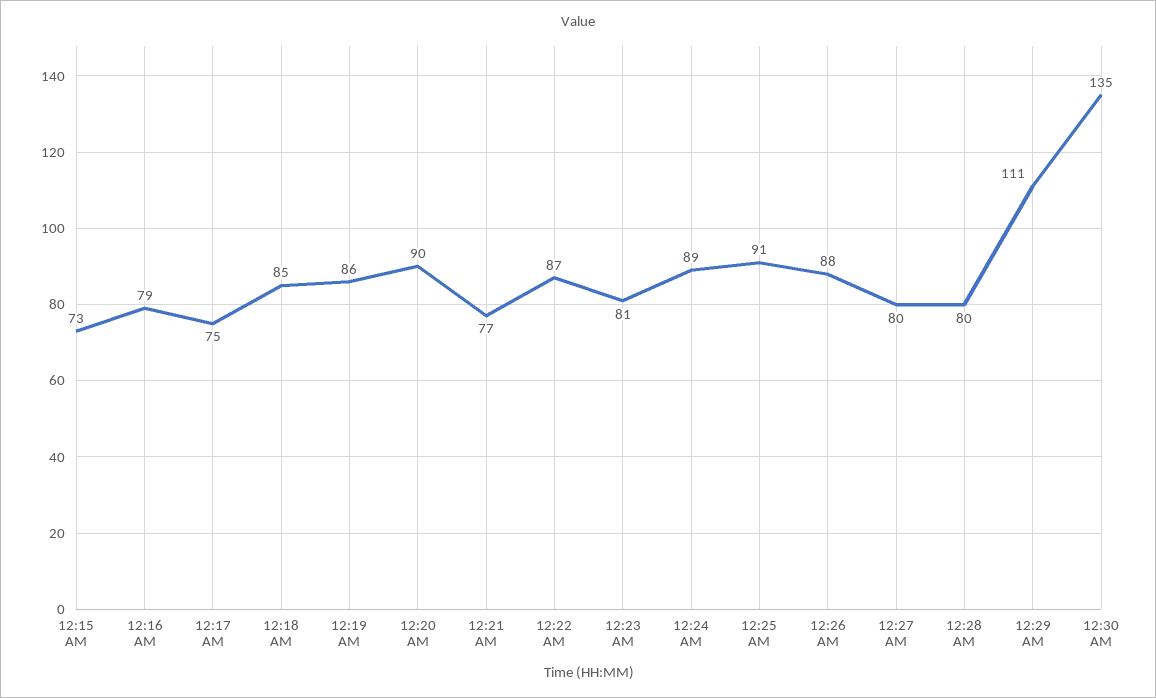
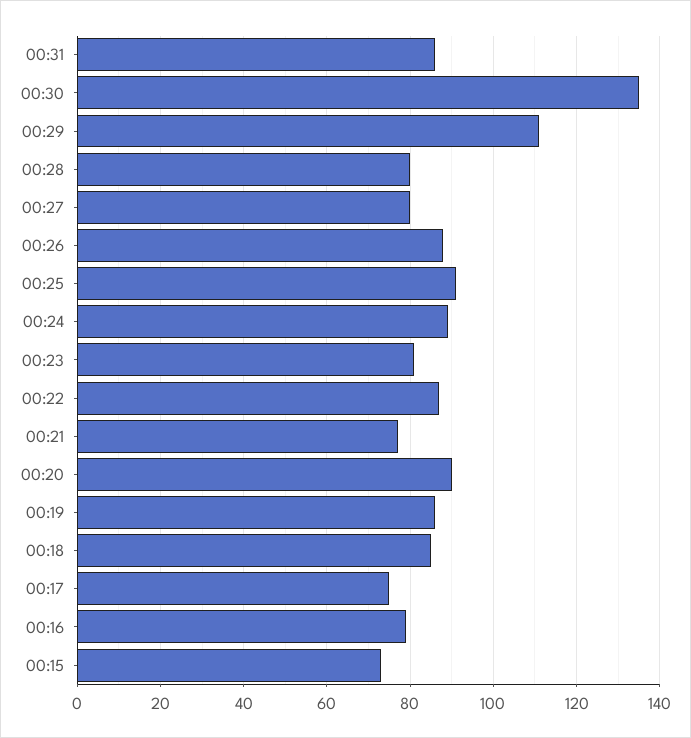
00:31: none -> 85

